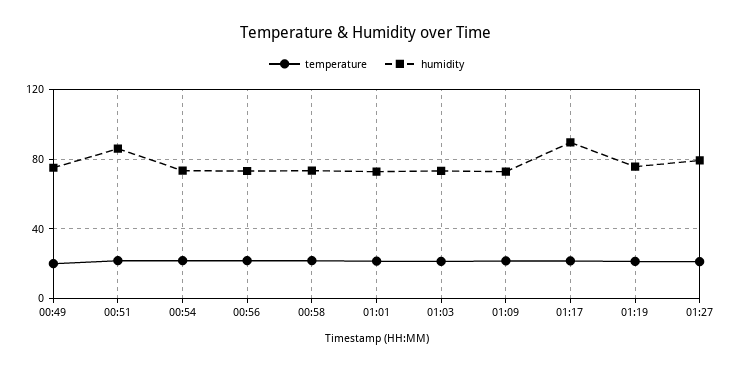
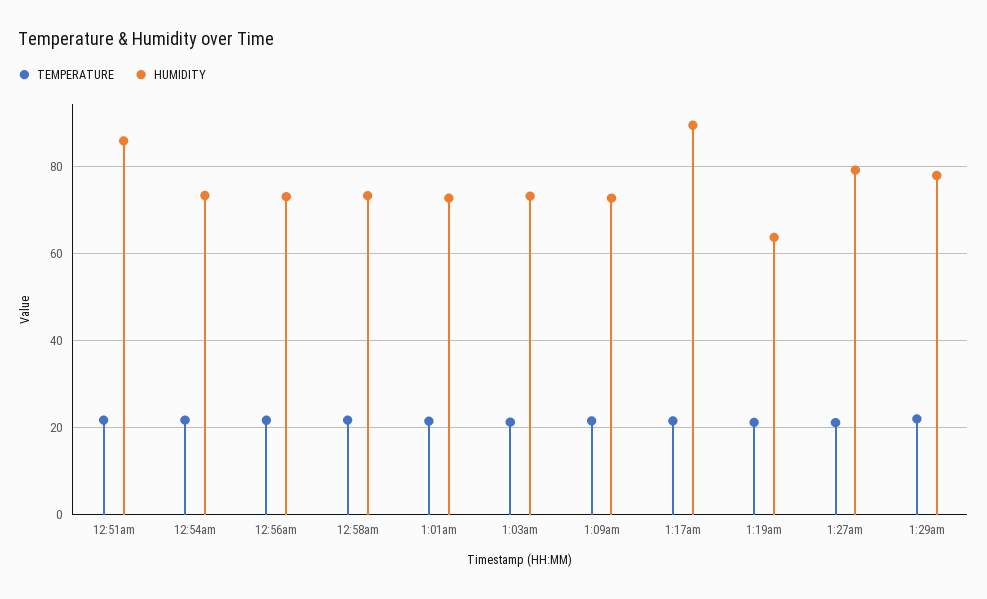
temperature, 00:49: 20 -> none
humidity, 00:49: 75 -> none
humidity, 01:19: 75 -> 64
temperature, 1:29am: none -> 22
humidity, 1:29am: none -> 78

